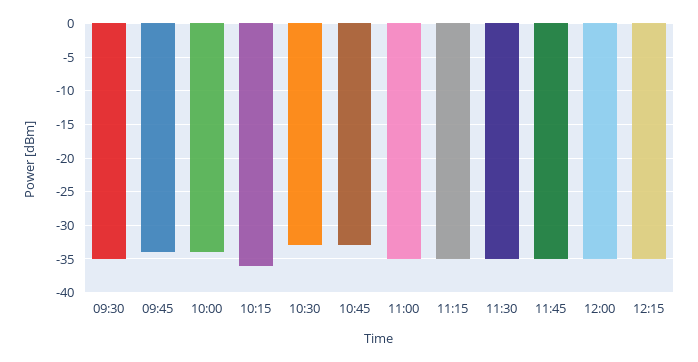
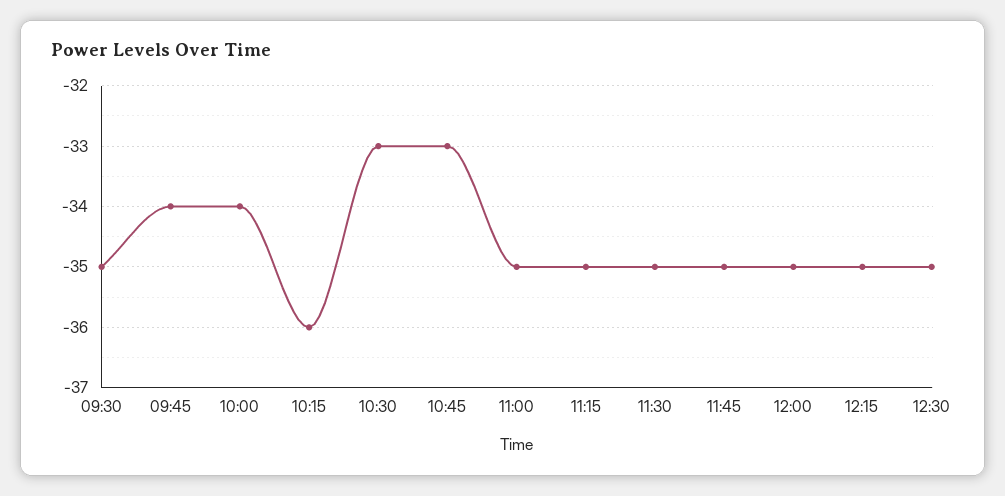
12:30: none -> -35

